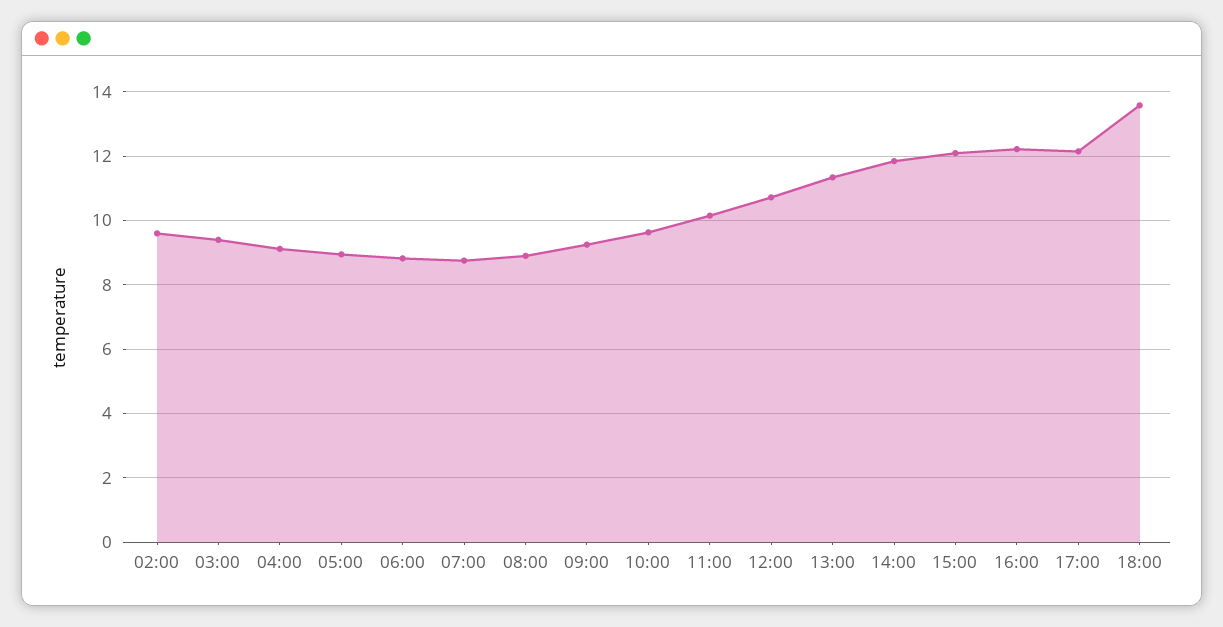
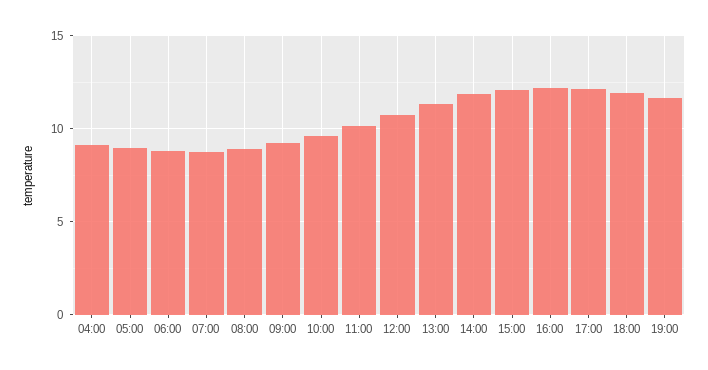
02:00: 9.6 -> none
03:00: 9.4 -> none
18:00: 13.6 -> 12
19:00: none -> 11.5

